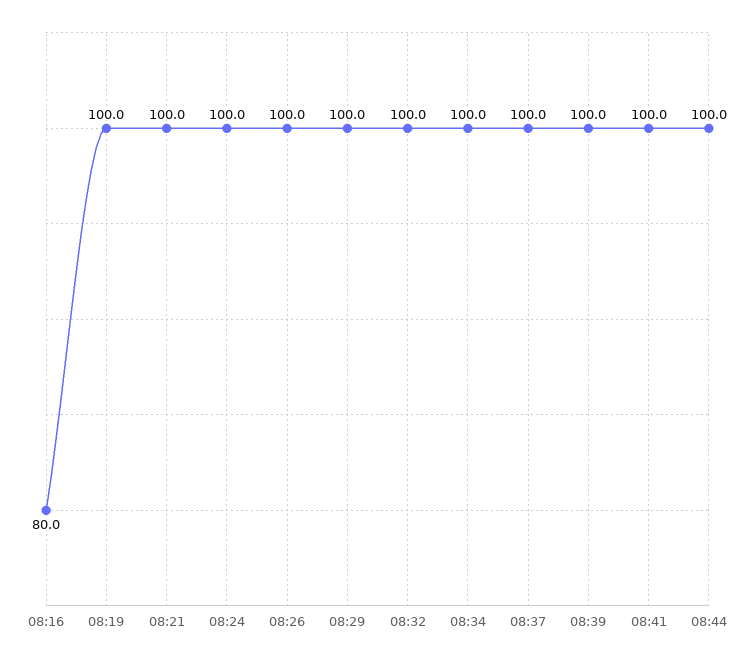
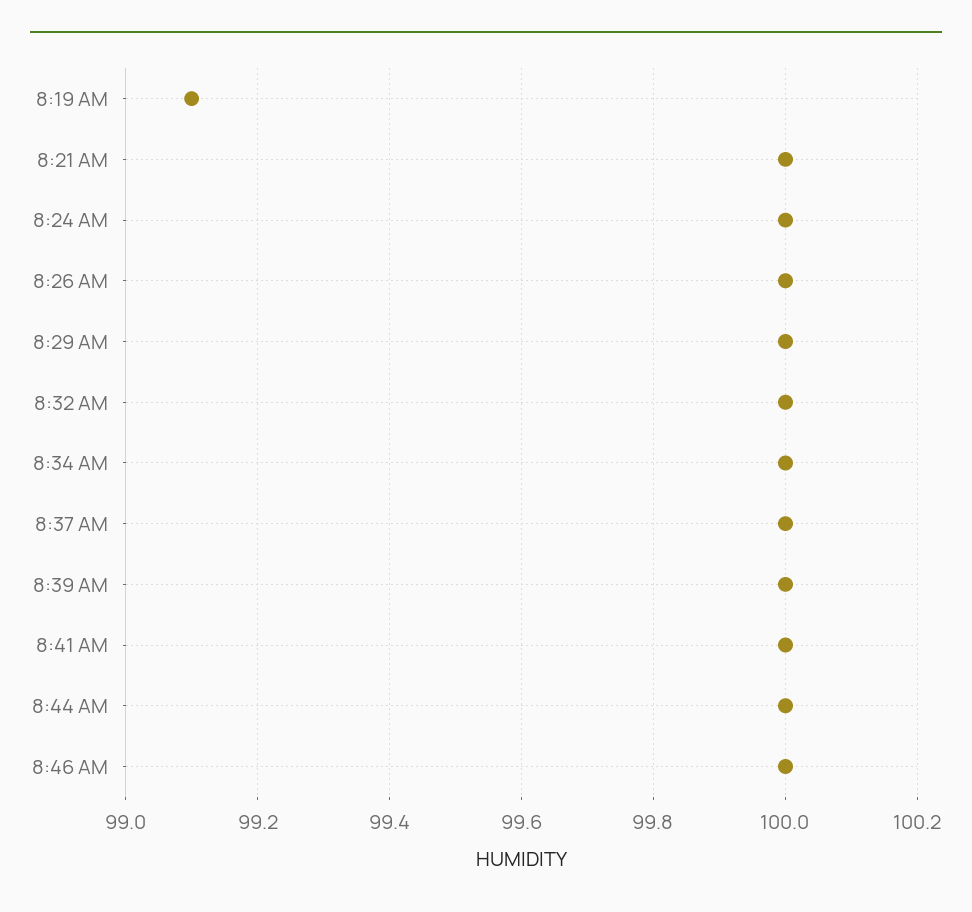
08:16: 80 -> none
08:19: 100 -> 99.1
8:46 AM: none -> 100

